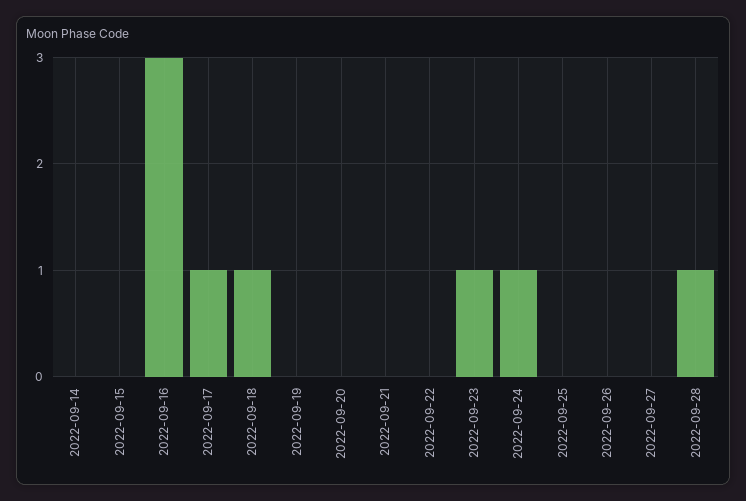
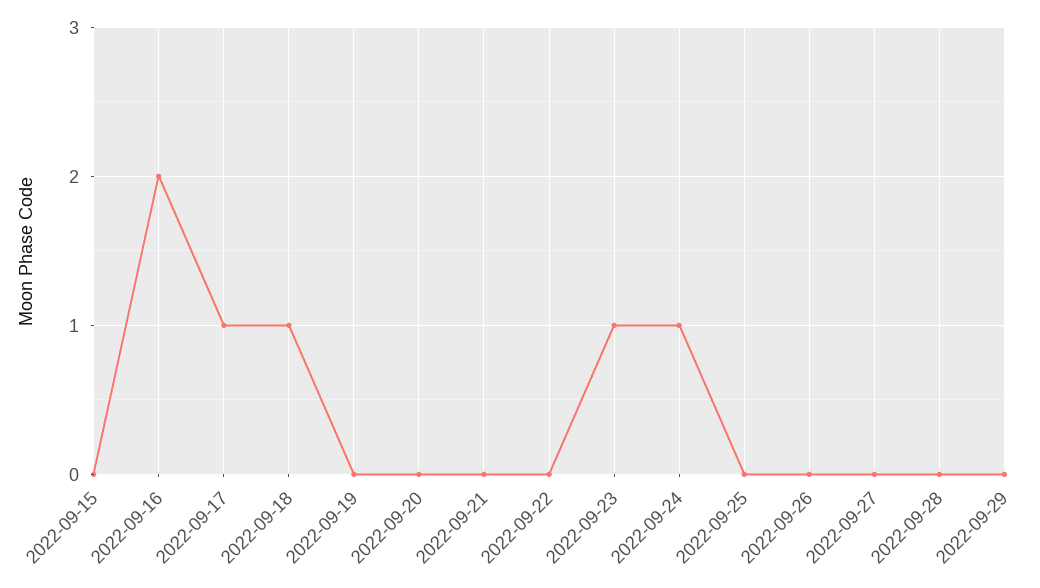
2022-09-14: 0 -> none
2022-09-16: 3 -> 2
2022-09-28: 1 -> 0
2022-09-29: none -> 0

